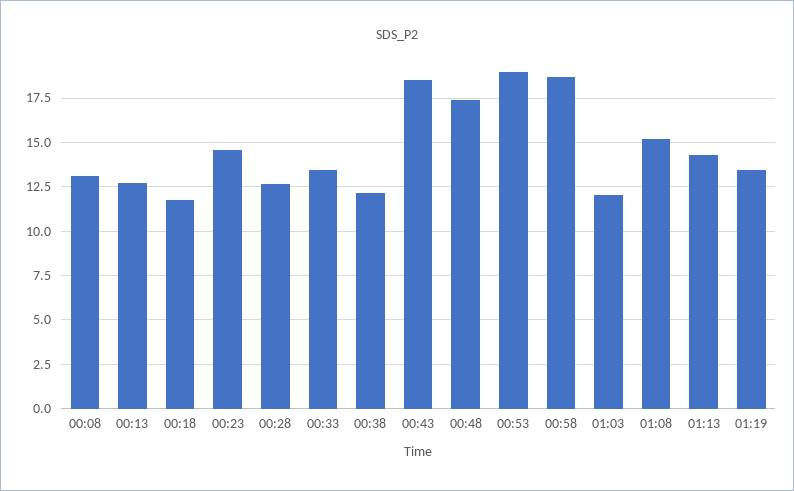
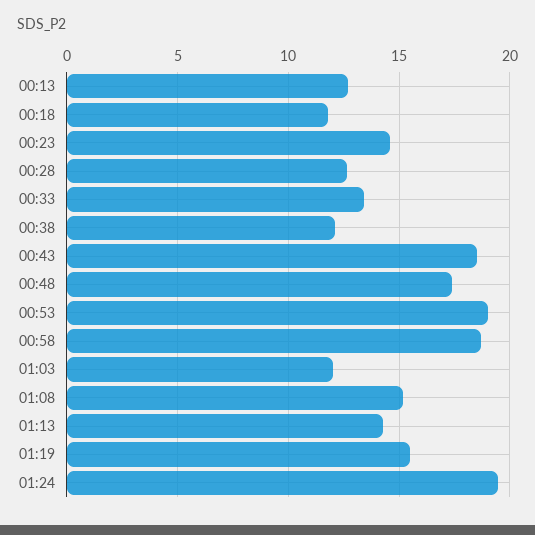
00:08: 13 -> none
01:19: 13.5 -> 15.5
01:24: none -> 19.5

